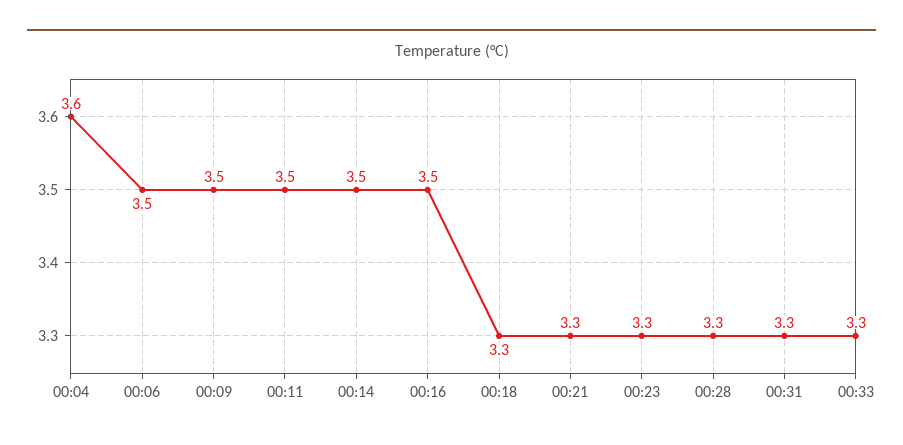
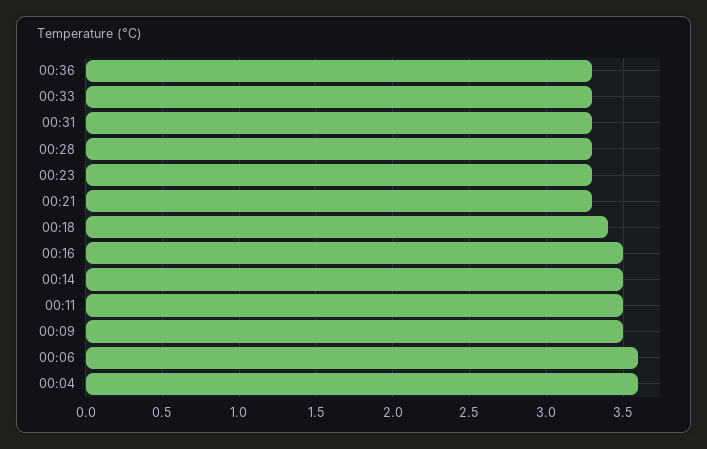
00:06: 3.5 -> 3.6
00:18: 3.3 -> 3.4
00:36: none -> 3.3

